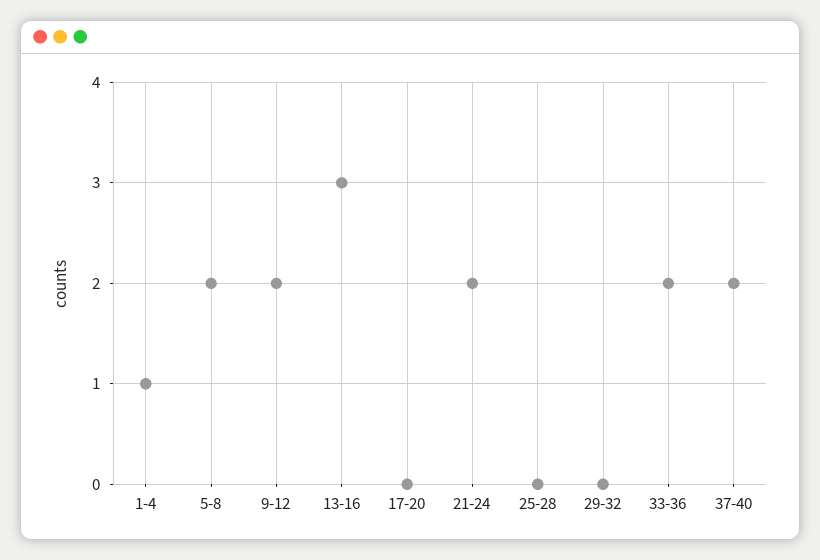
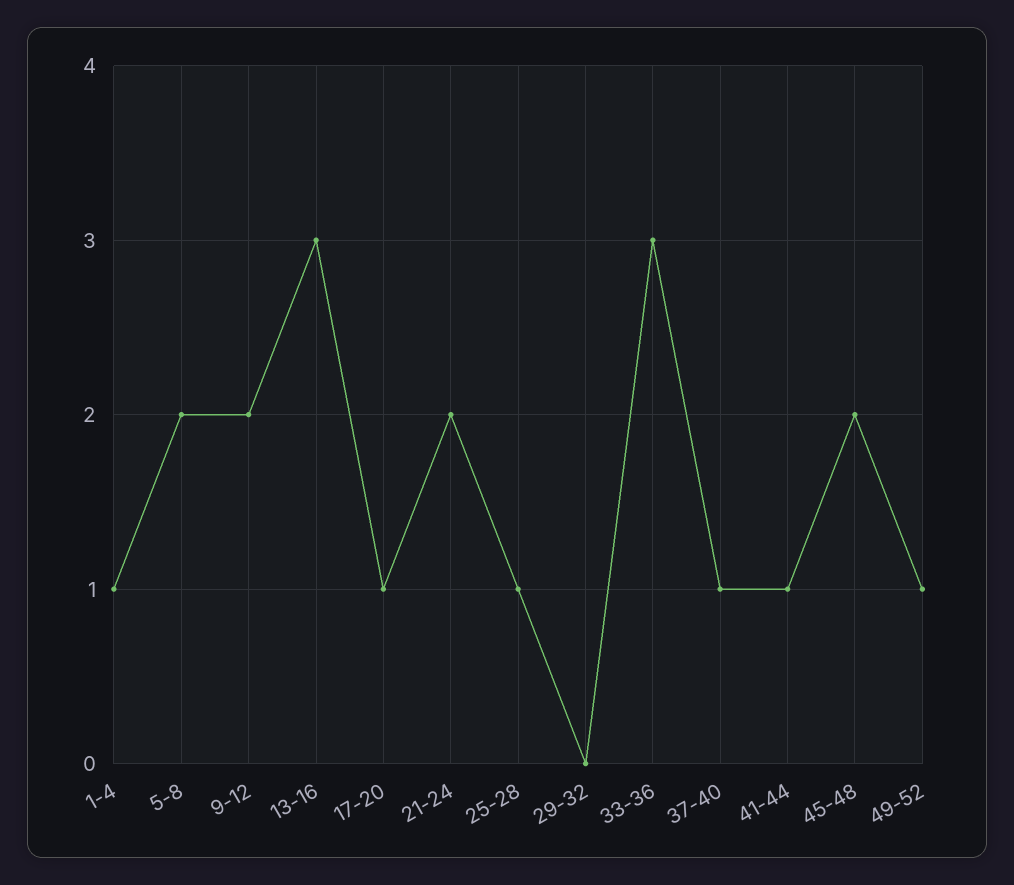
17-20: 0 -> 1
25-28: 0 -> 1
33-36: 2 -> 3
37-40: 2 -> 1
41-44: none -> 1
45-48: none -> 2
49-52: none -> 1

